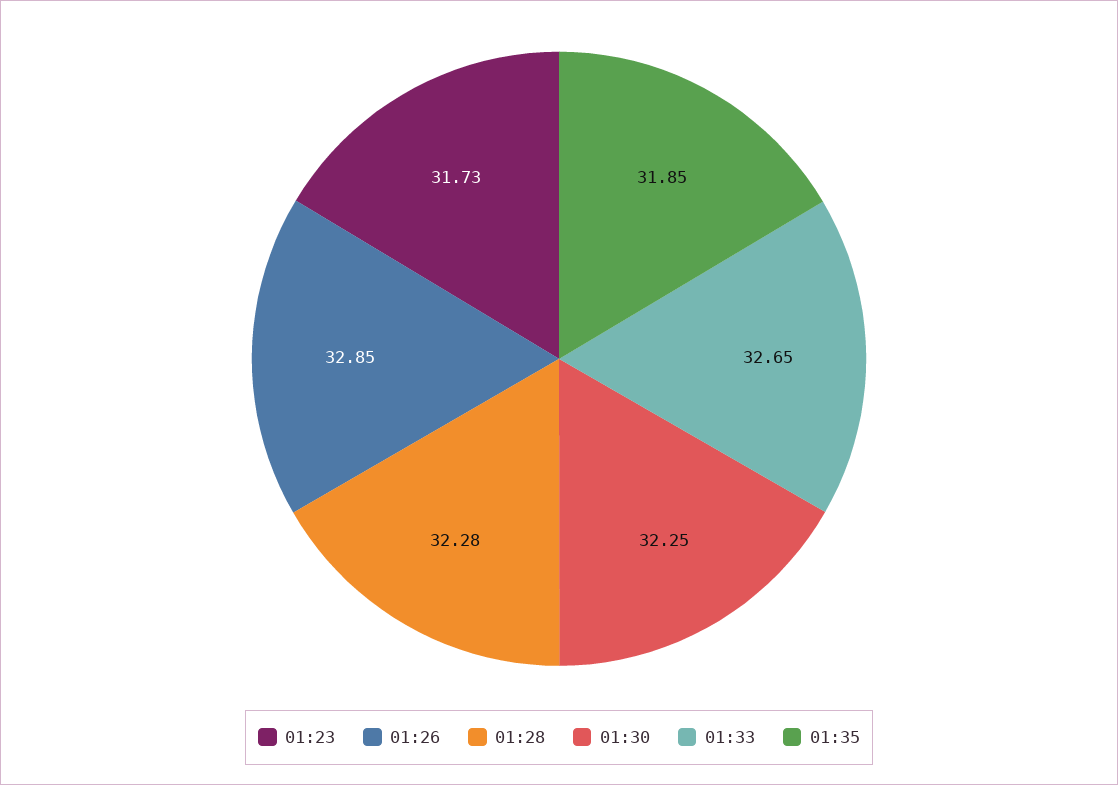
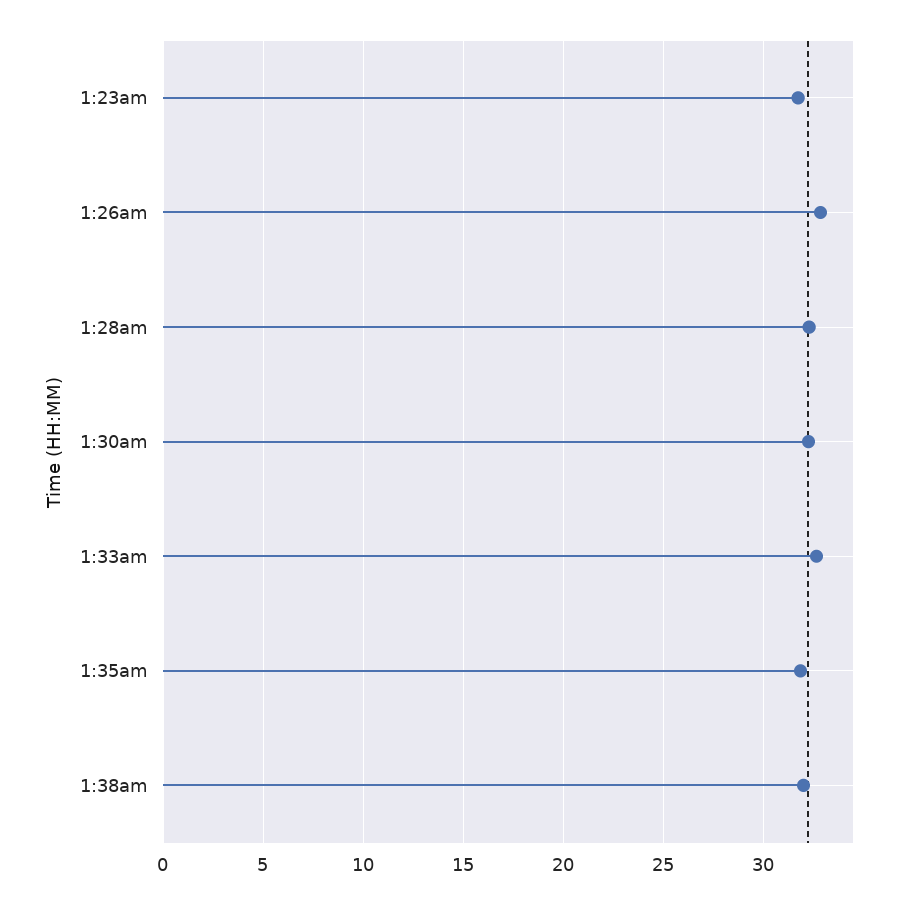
1:38am: none -> 32

